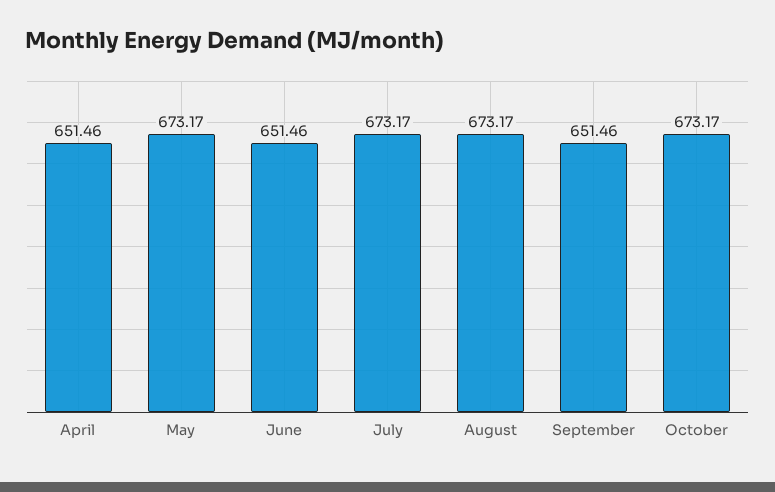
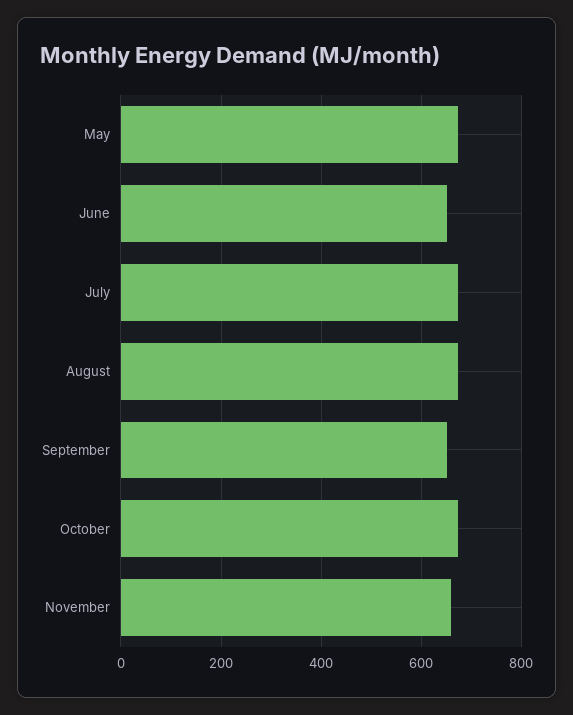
April: 651.46 -> none
November: none -> 660

